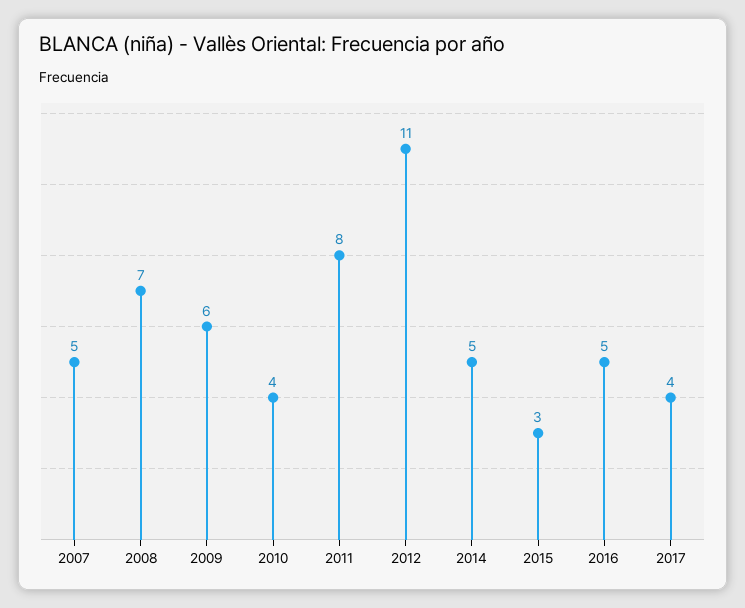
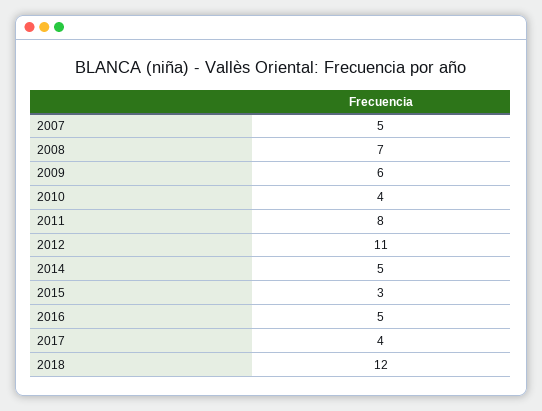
2018: none -> 12

